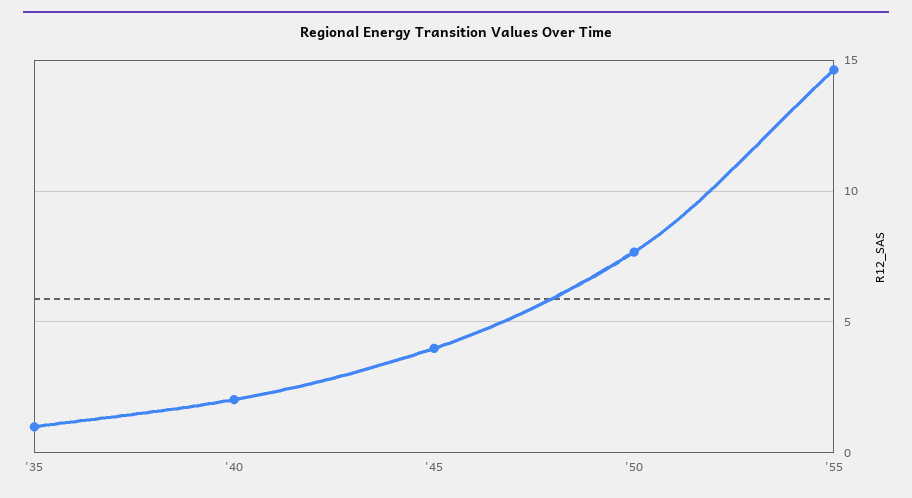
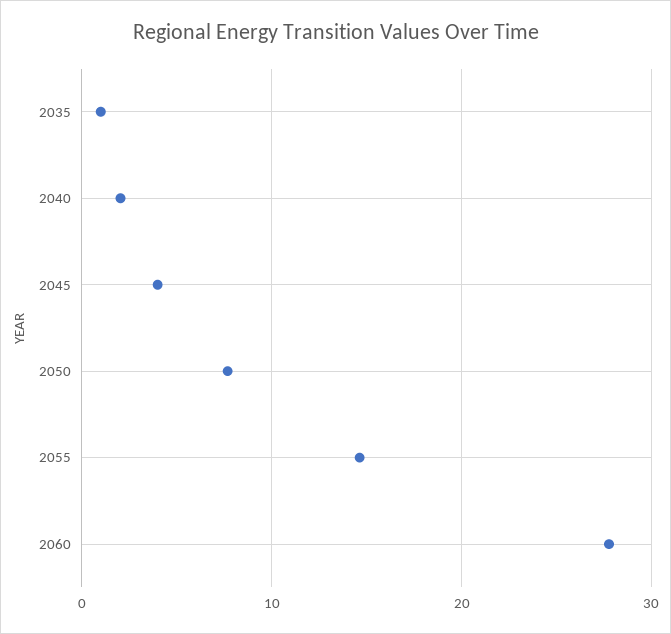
2060: none -> 28

